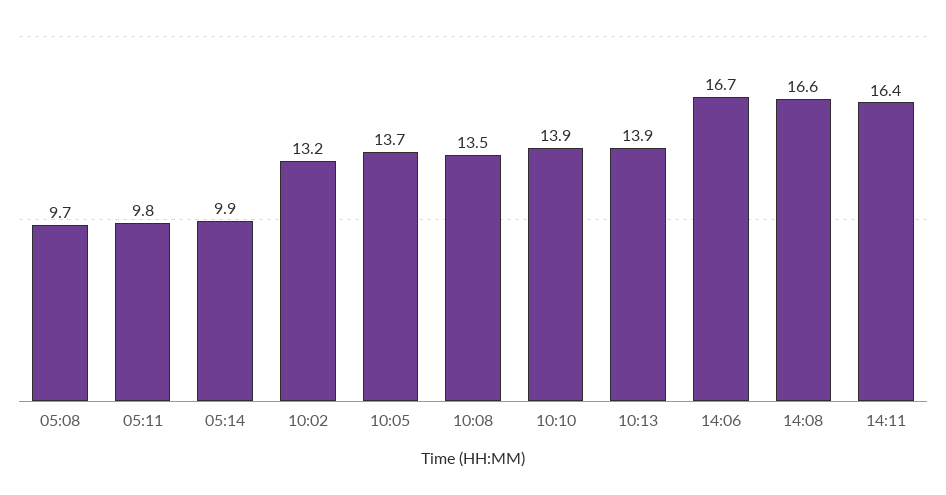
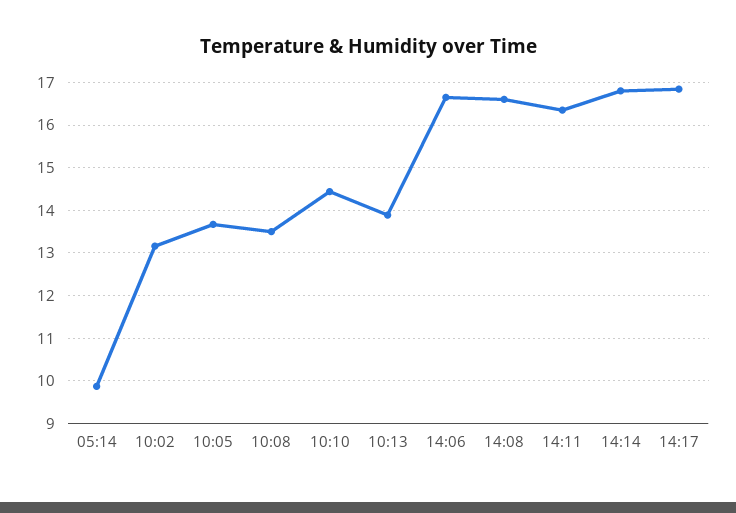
05:08: 9.7 -> none
05:11: 9.8 -> none
10:10: 13.9 -> 14.4
14:14: none -> 16.8
14:17: none -> 16.8

